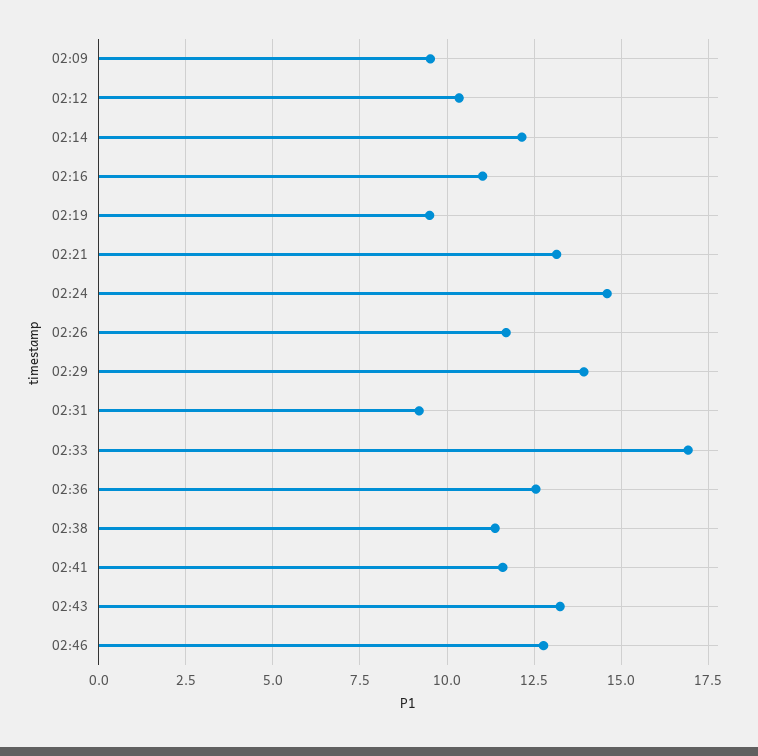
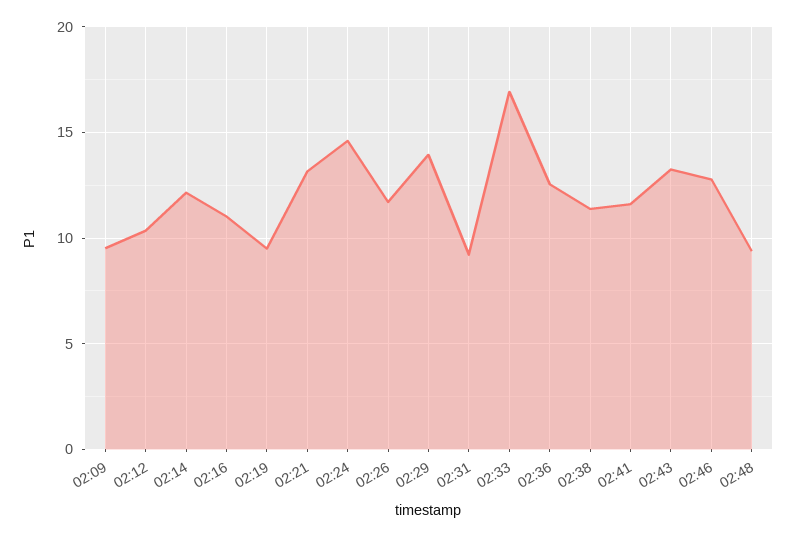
02:48: none -> 9.5

